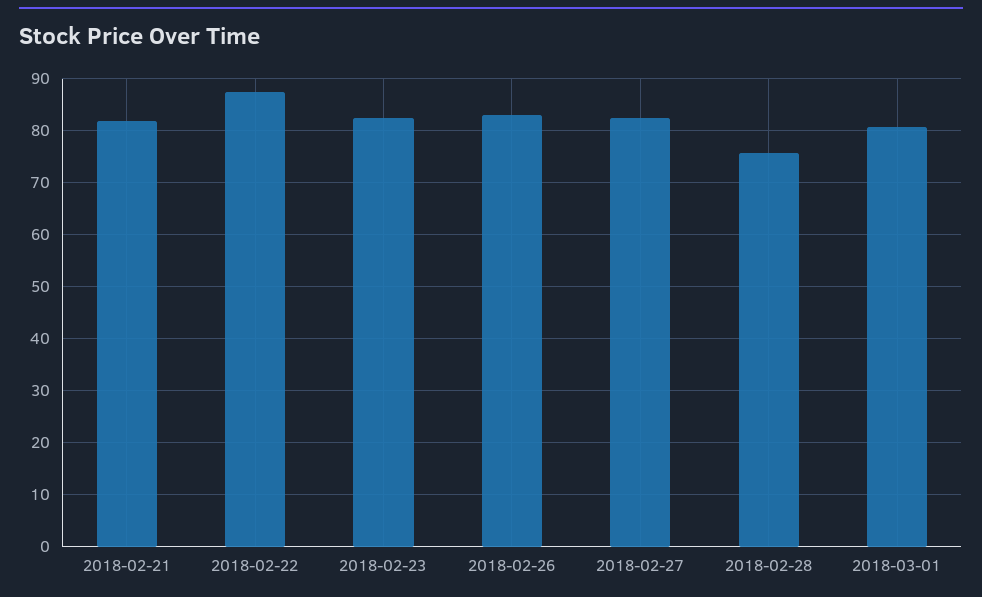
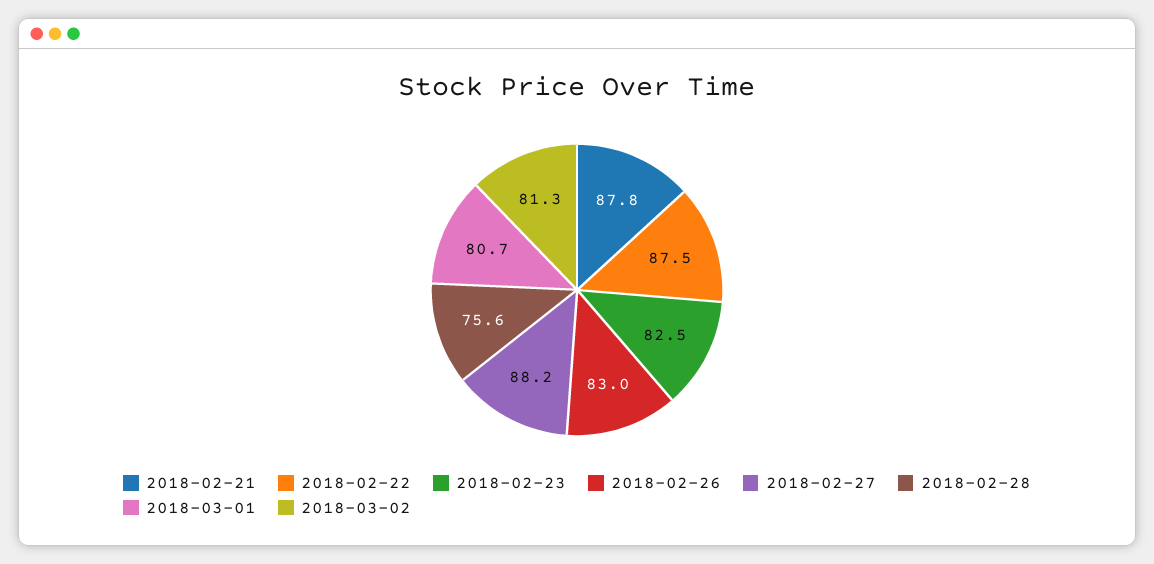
2018-02-21: 82 -> 87.8
2018-02-27: 82 -> 88.2
2018-03-02: none -> 81.3

